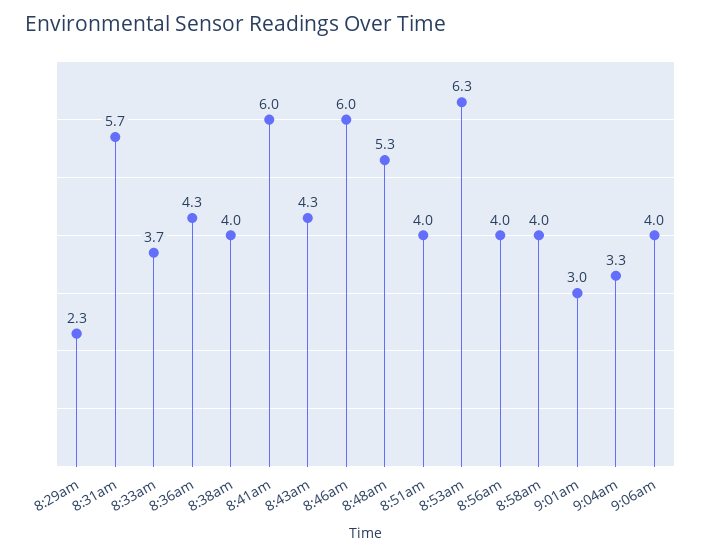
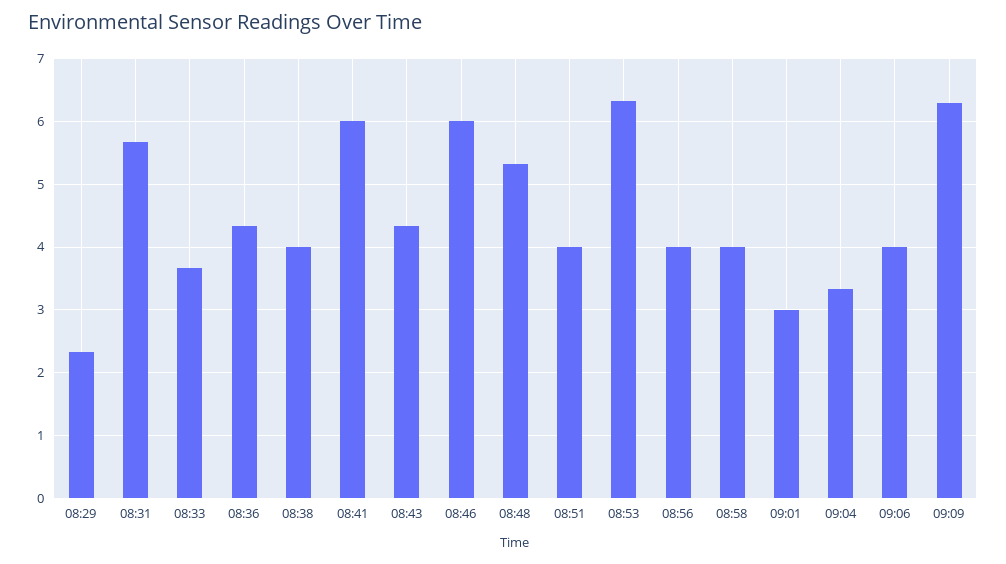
09:09: none -> 6.3

